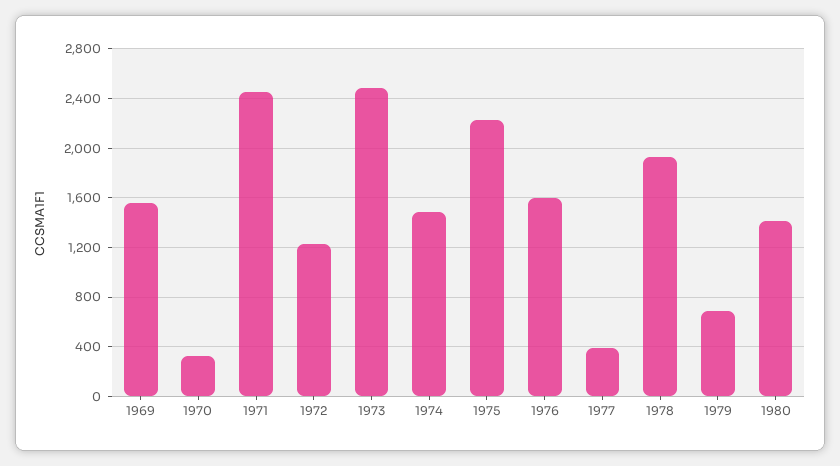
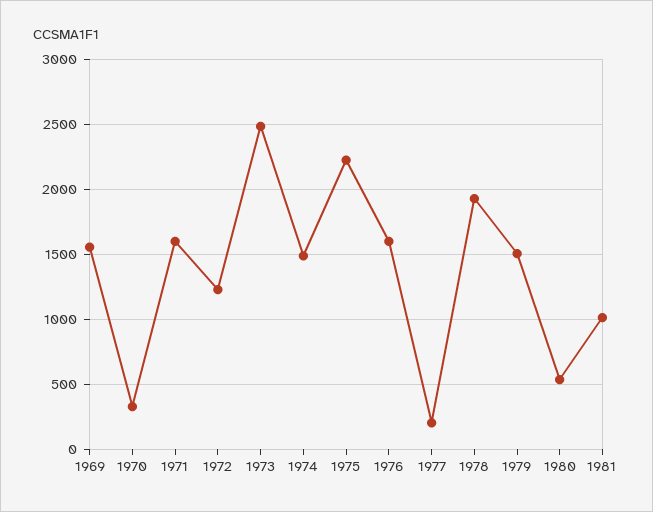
1971: 2450 -> 1600
1977: 400 -> 200
1979: 700 -> 1500
1980: 1400 -> 550
1981: none -> 1000

